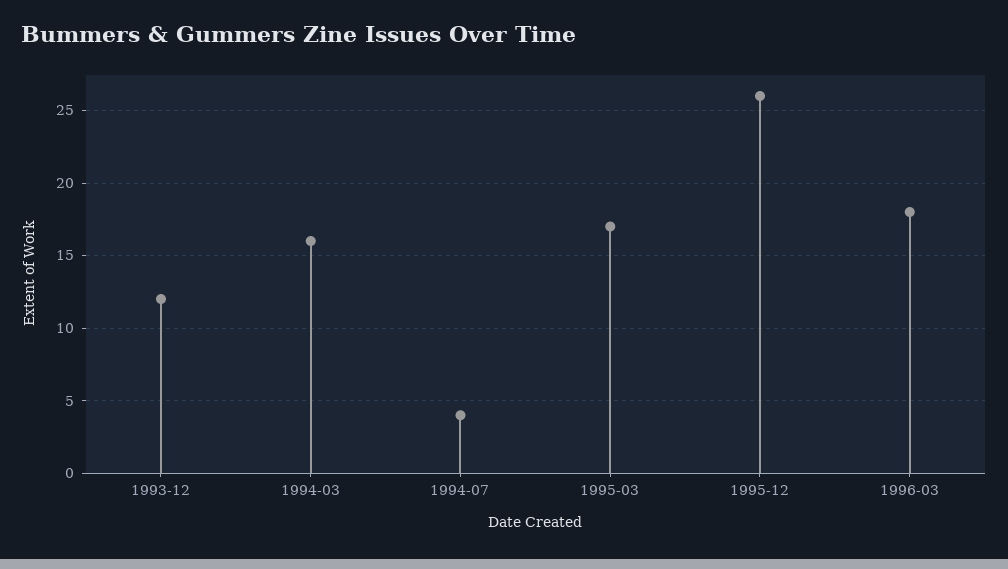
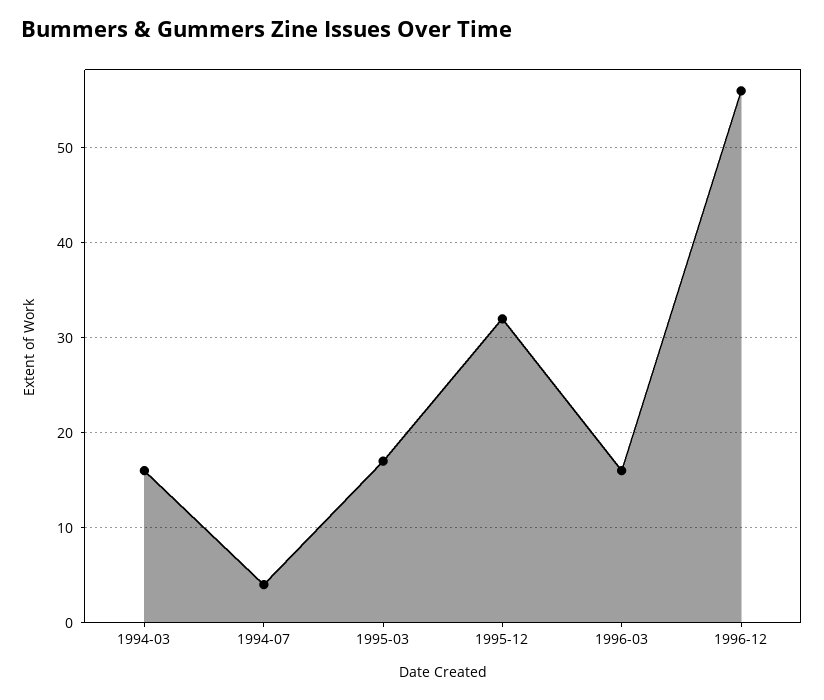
1993-12: 12 -> none
1995-12: 26 -> 32
1996-03: 18 -> 16
1996-12: none -> 56

